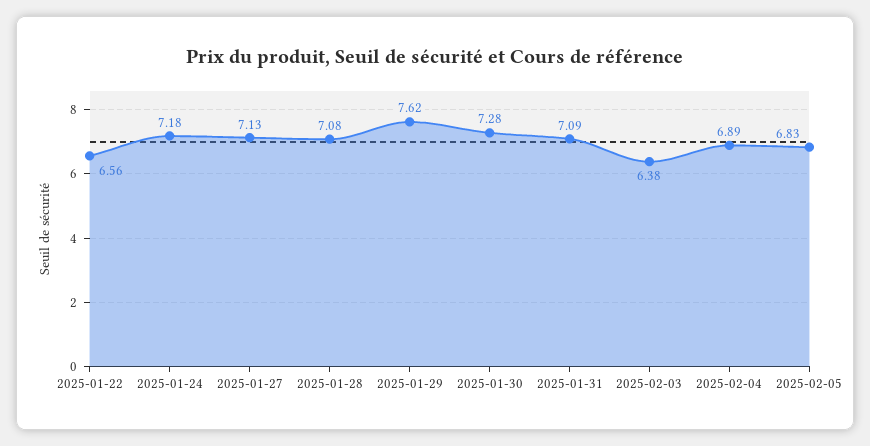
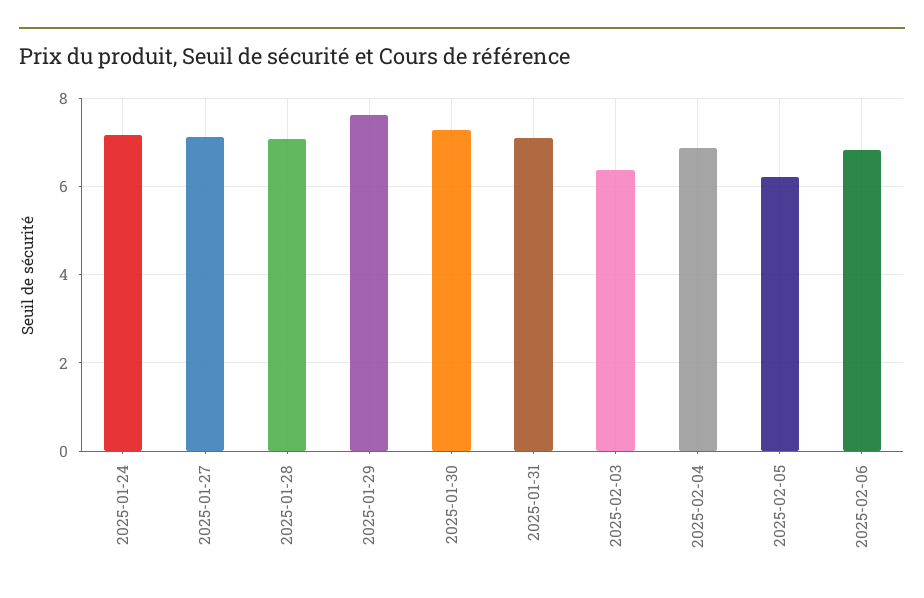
2025-01-22: 6.56 -> none
2025-02-05: 6.83 -> 6.2
2025-02-06: none -> 6.8

